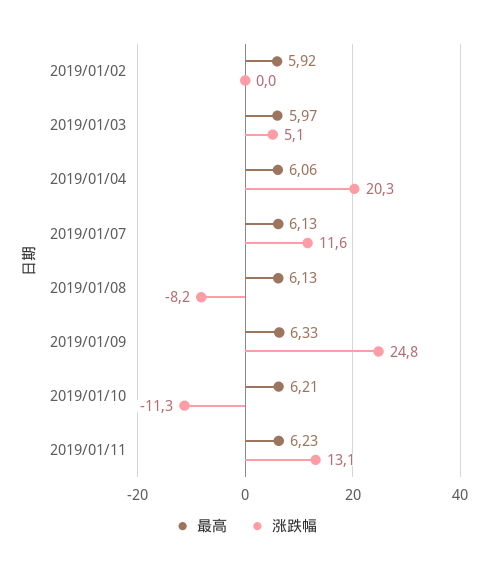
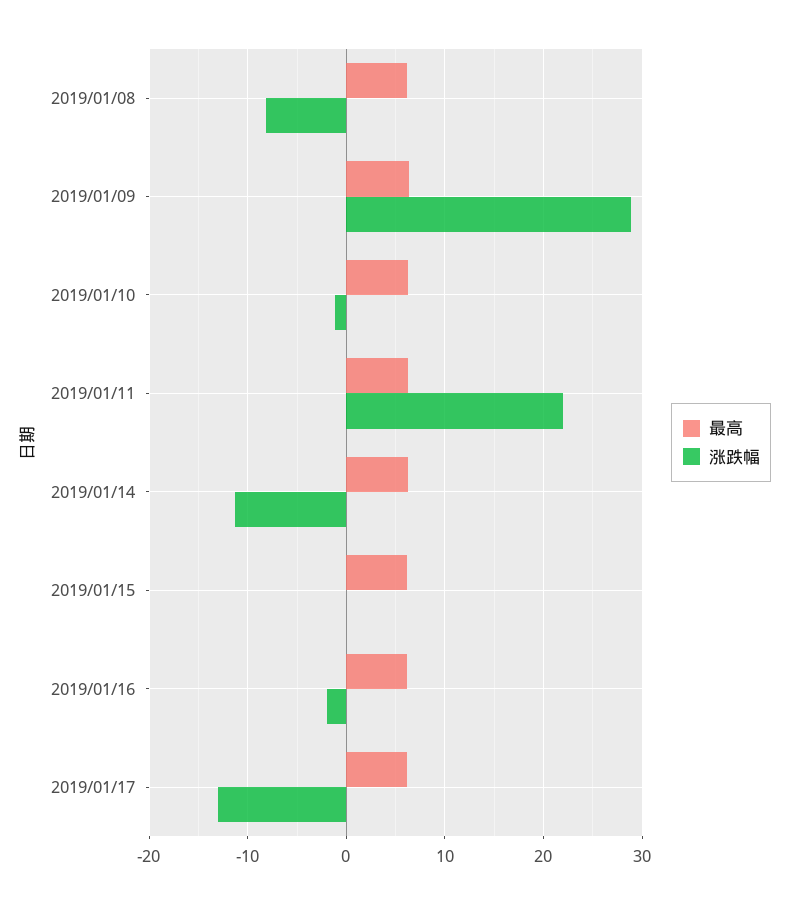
最高, 2019/01/02: 5.92 -> none
涨跌幅, 2019/01/02: 0 -> none
最高, 2019/01/03: 5.97 -> none
涨跌幅, 2019/01/03: 5.1 -> none
最高, 2019/01/04: 6.06 -> none
涨跌幅, 2019/01/04: 20.3 -> none
最高, 2019/01/07: 6.13 -> none
涨跌幅, 2019/01/07: 11.6 -> none
涨跌幅, 2019/01/09: 24.8 -> 29
涨跌幅, 2019/01/10: -11.3 -> -1
涨跌幅, 2019/01/11: 13.1 -> 22
最高, 2019/01/14: none -> 6
涨跌幅, 2019/01/14: none -> -11
最高, 2019/01/15: none -> 6
涨跌幅, 2019/01/15: none -> 0
最高, 2019/01/16: none -> 6
涨跌幅, 2019/01/16: none -> -2
最高, 2019/01/17: none -> 6
涨跌幅, 2019/01/17: none -> -13

